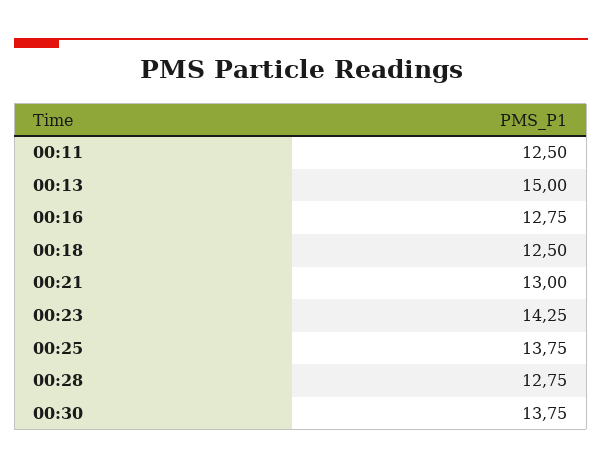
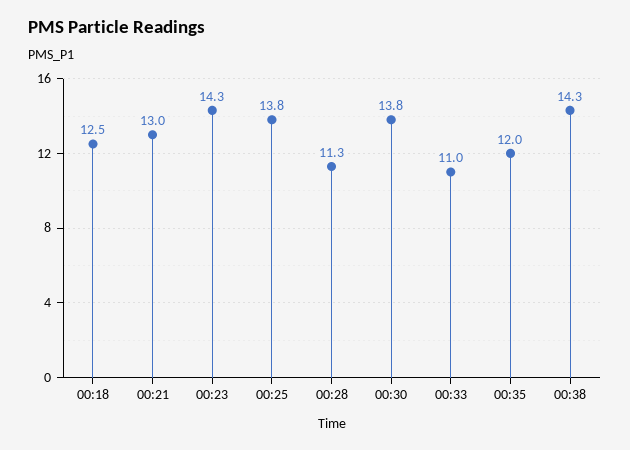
00:11: 12.5 -> none
00:13: 15 -> none
00:16: 12.75 -> none
00:28: 12.75 -> 11.3
00:33: none -> 11
00:35: none -> 12
00:38: none -> 14.3

